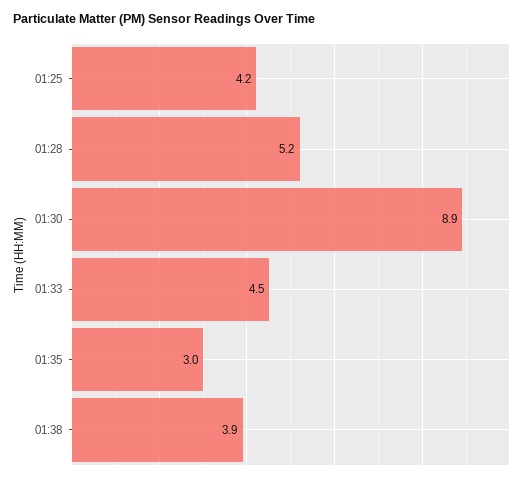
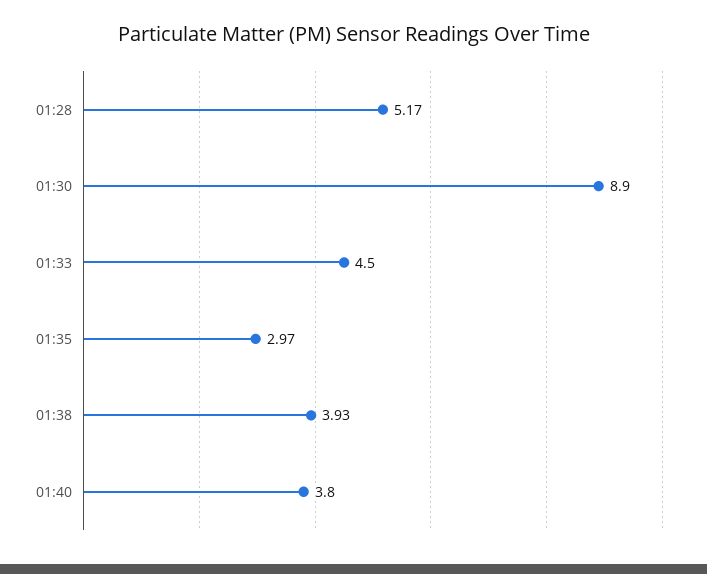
01:25: 4.2 -> none
01:40: none -> 3.8

